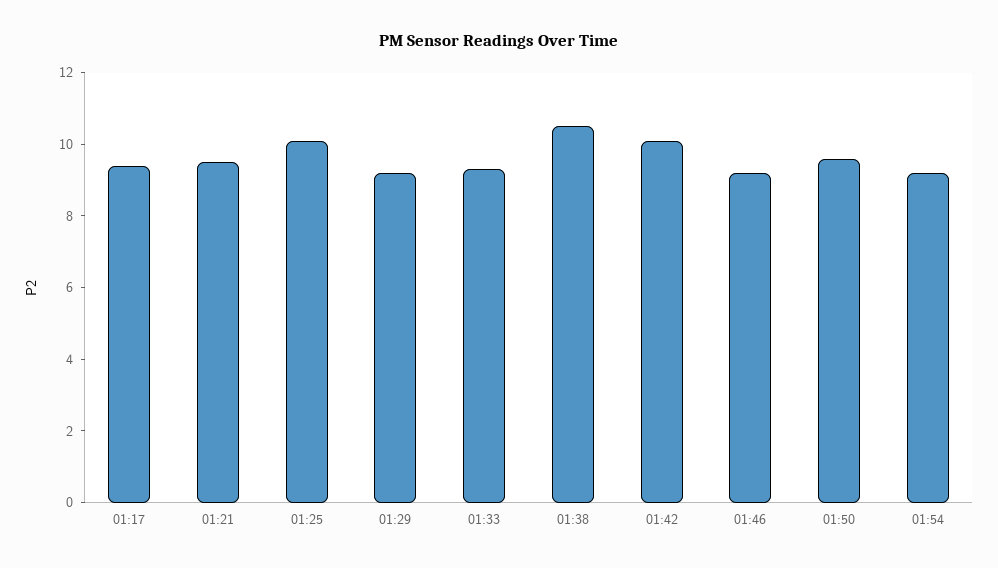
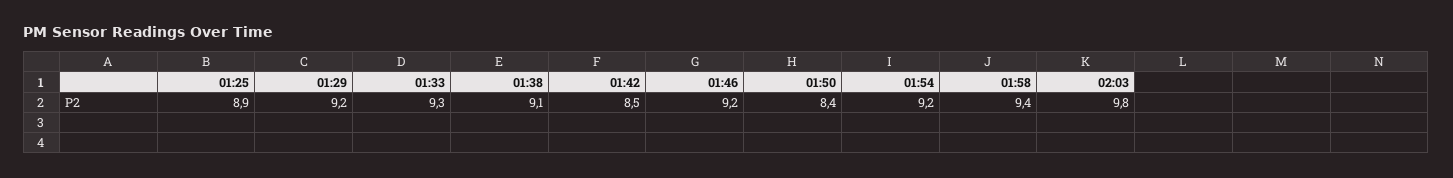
01:17: 9.5 -> none
01:21: 9.5 -> none
01:25: 10 -> 8.9
01:38: 10.5 -> 9.1
01:42: 10 -> 8.5
01:50: 9.5 -> 8.4
01:58: none -> 9.4
02:03: none -> 9.8

